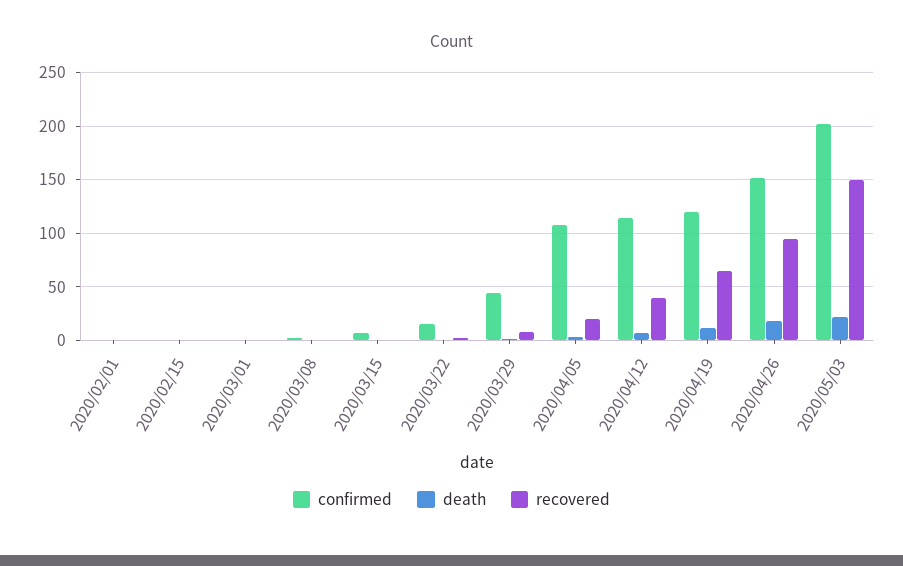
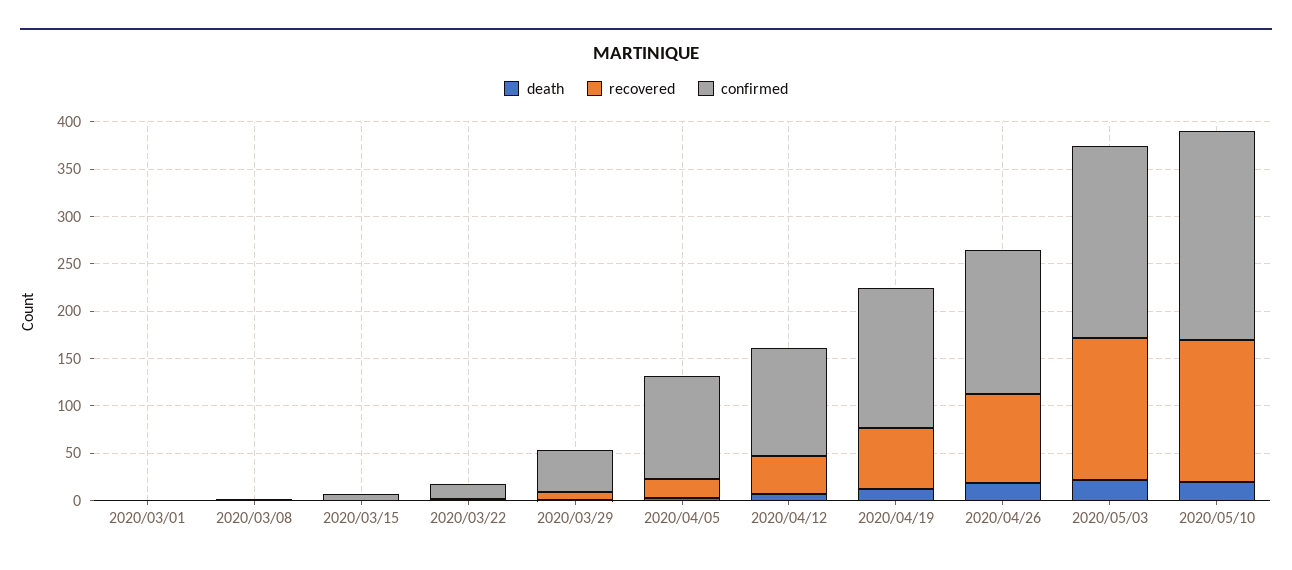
confirmed, 2020/02/01: 0 -> none
death, 2020/02/01: 0 -> none
recovered, 2020/02/01: 0 -> none
confirmed, 2020/02/15: 0 -> none
death, 2020/02/15: 0 -> none
recovered, 2020/02/15: 0 -> none
confirmed, 2020/04/19: 120 -> 150
death, 2020/05/10: none -> 20
recovered, 2020/05/10: none -> 150
confirmed, 2020/05/10: none -> 220

